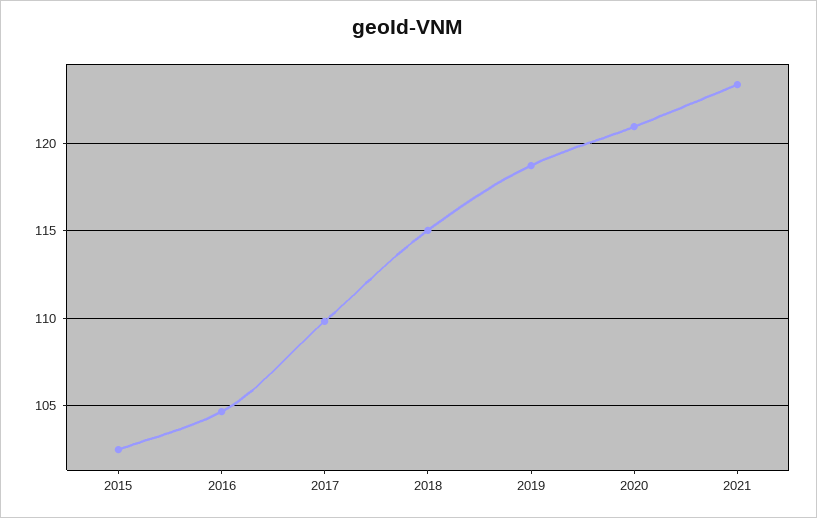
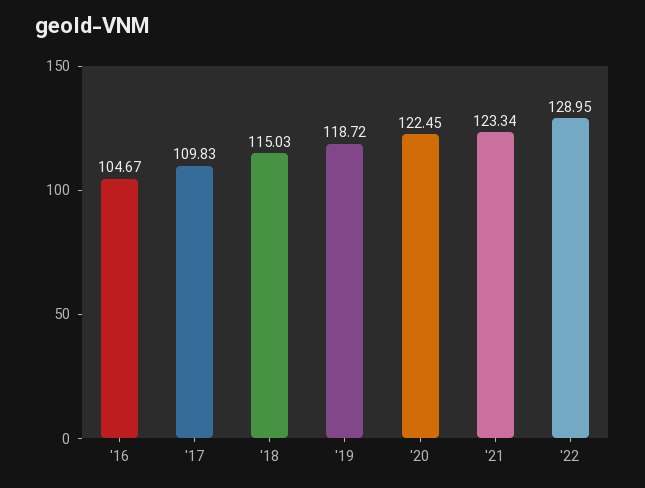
2015: 102.5 -> none
2020: 121 -> 122.45
'22: none -> 128.95

